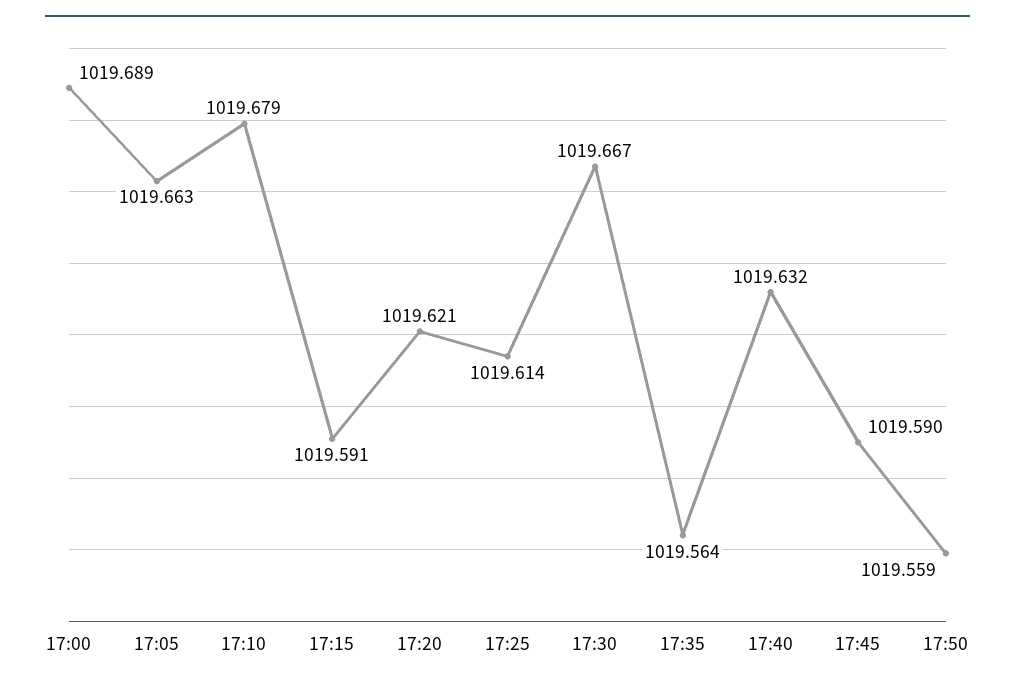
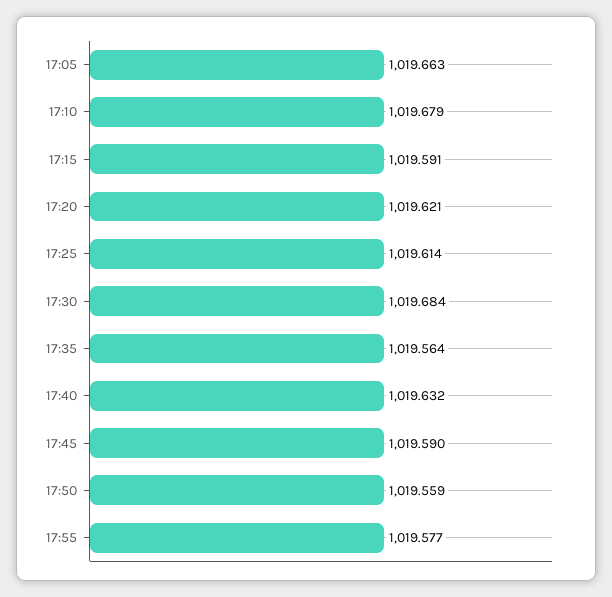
17:00: 1019.689 -> none
17:30: 1019.667 -> 1019.684
17:55: none -> 1019.577

